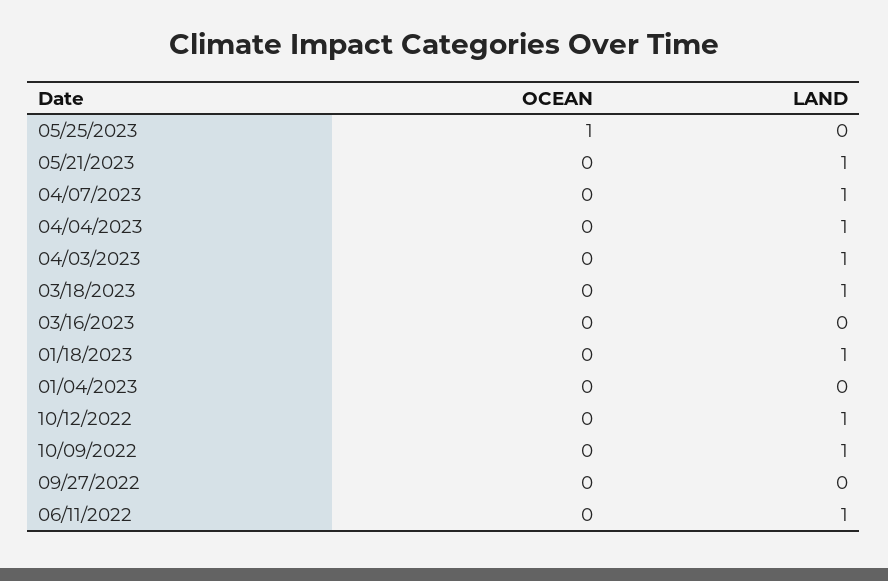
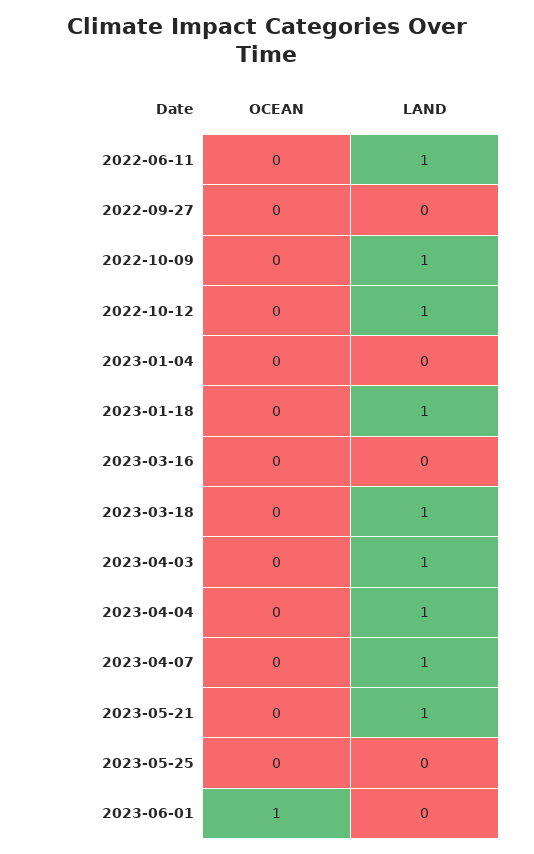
OCEAN, 05/25/2023: 1 -> 0
OCEAN, 2023-06-01: none -> 1
LAND, 2023-06-01: none -> 0

